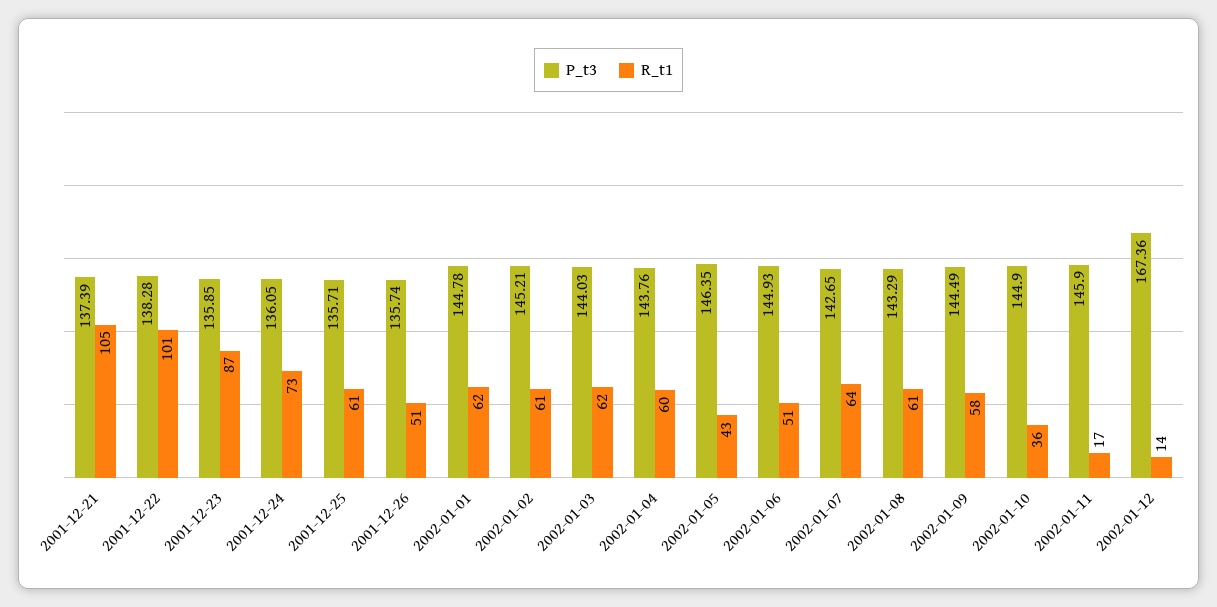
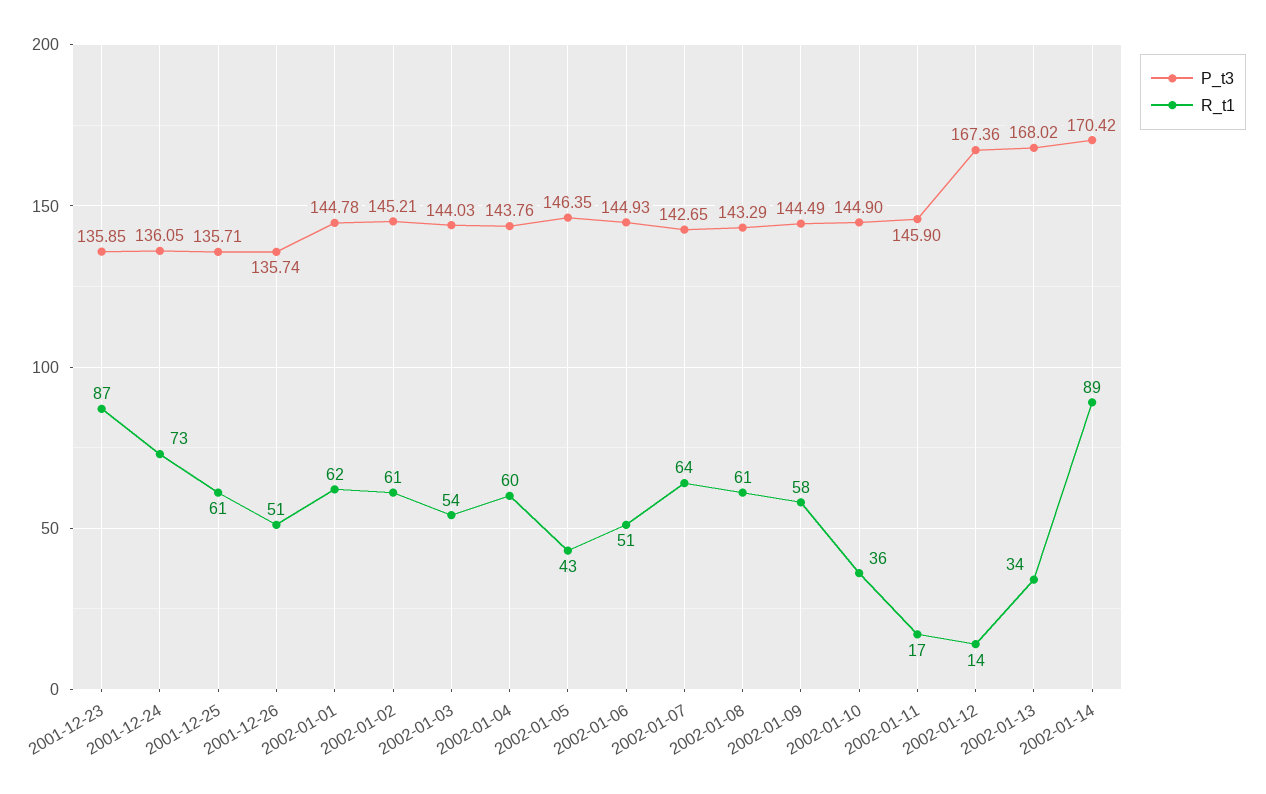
P_t3, 2001-12-21: 137.39 -> none
R_t1, 2001-12-21: 105 -> none
P_t3, 2001-12-22: 138.28 -> none
R_t1, 2001-12-22: 101 -> none
R_t1, 2002-01-03: 62 -> 54
P_t3, 2002-01-13: none -> 168.02
R_t1, 2002-01-13: none -> 34
P_t3, 2002-01-14: none -> 170.42
R_t1, 2002-01-14: none -> 89

